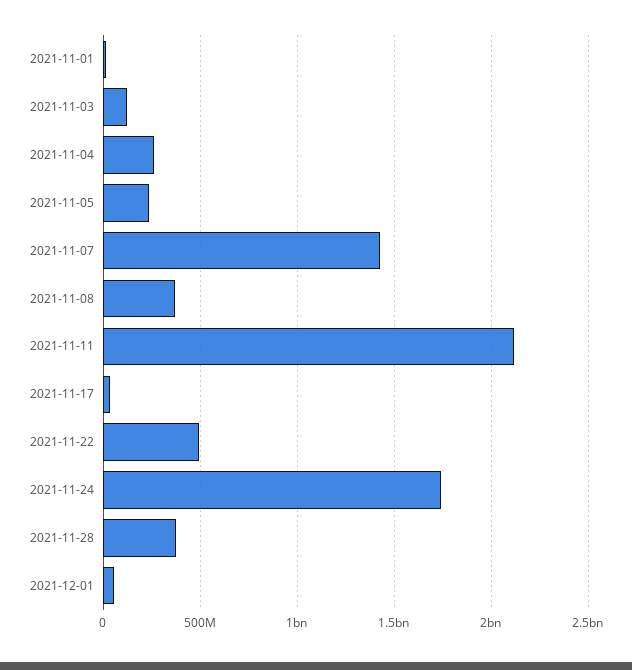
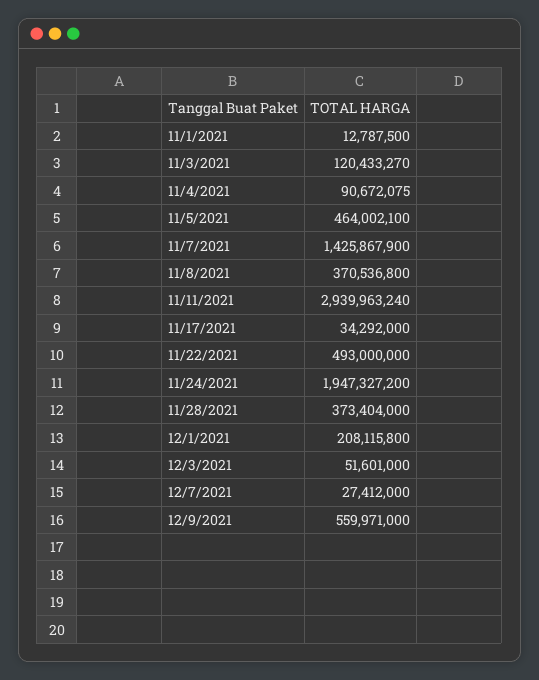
2021-11-04: 250000000 -> 90672075
2021-11-05: 250000000 -> 464002100
2021-11-11: 2100000000 -> 2939963240
2021-11-24: 1750000000 -> 1947327200
2021-12-01: 50000000 -> 208115800
12/3/2021: none -> 51601000
12/7/2021: none -> 27412000
12/9/2021: none -> 559971000

